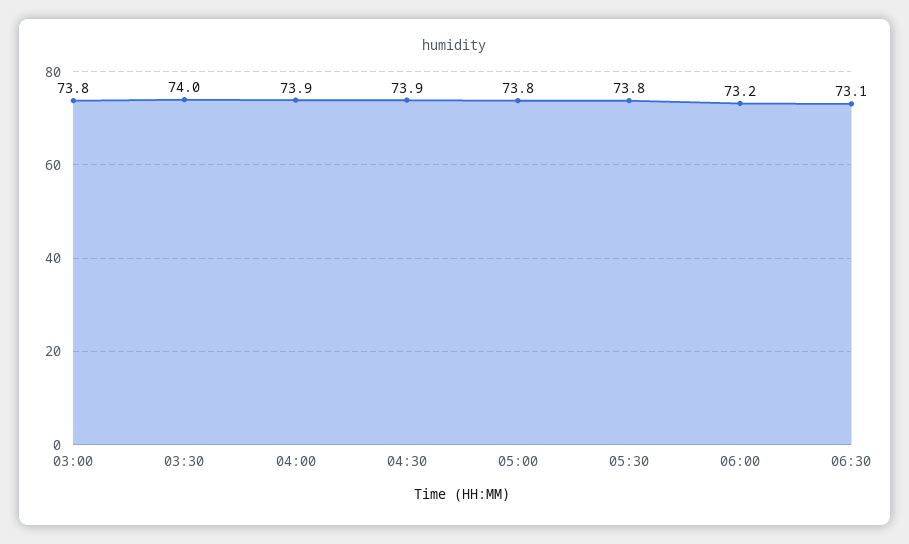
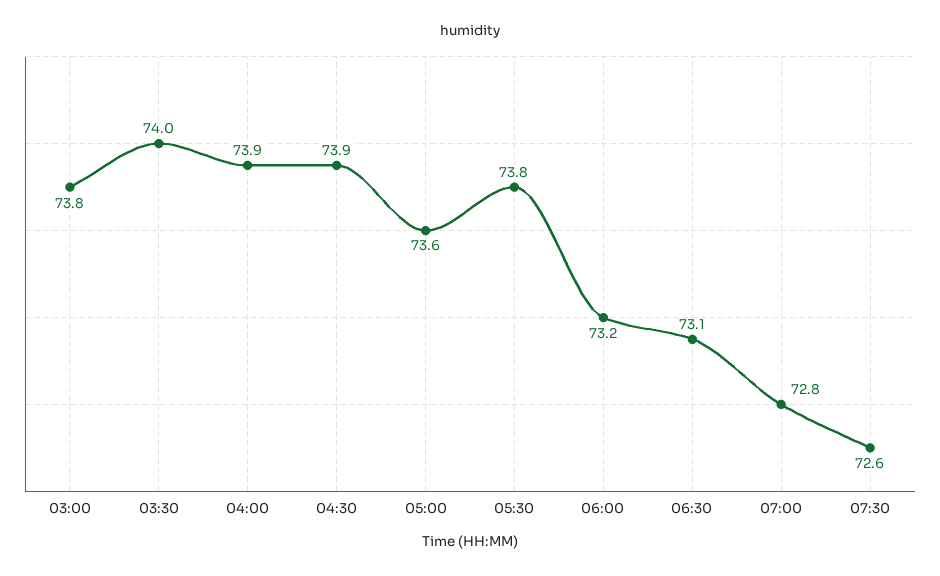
05:00: 73.8 -> 73.6
07:00: none -> 72.8
07:30: none -> 72.6

